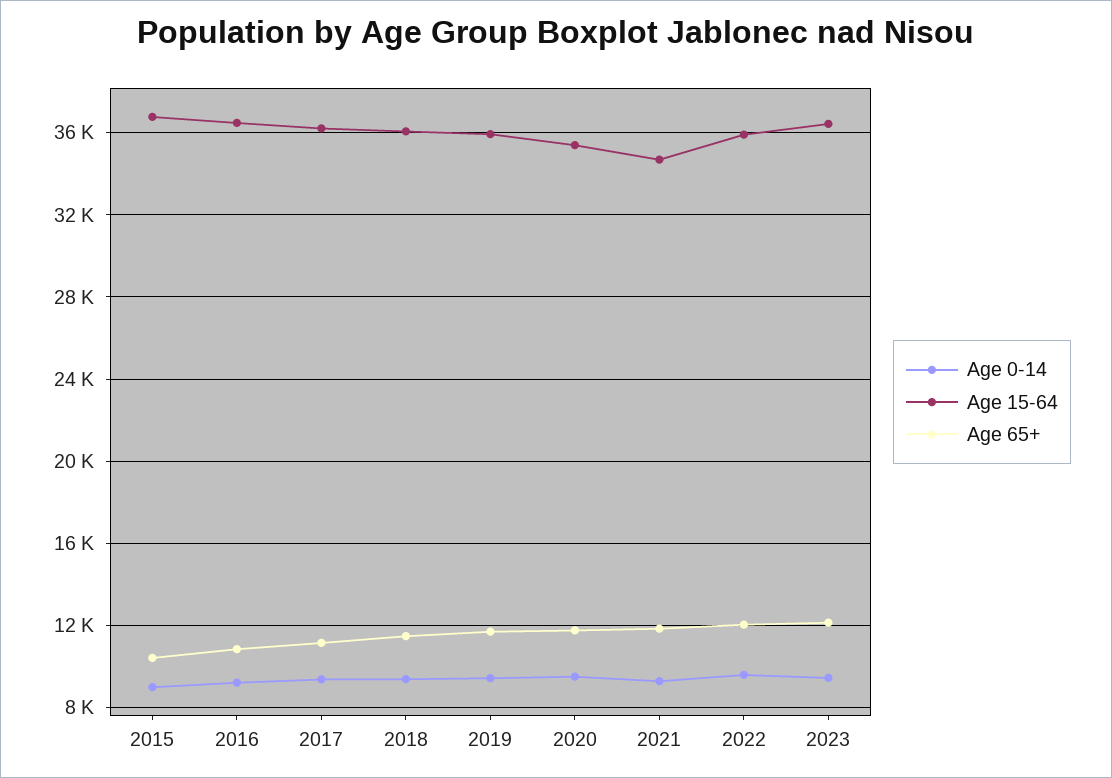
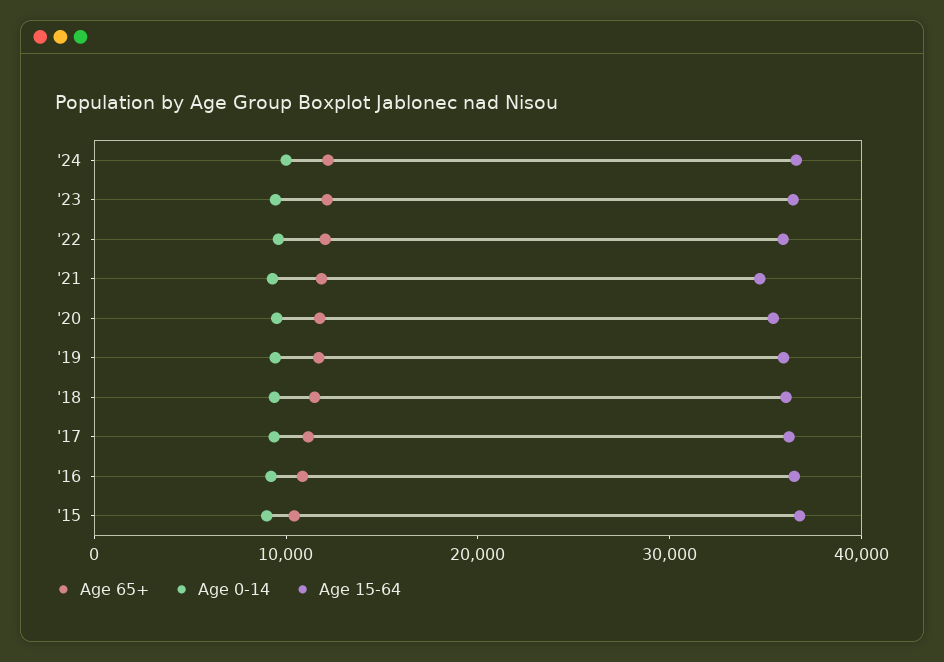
Age 65+, '24: none -> 12000
Age 0-14, '24: none -> 10000
Age 15-64, '24: none -> 36000

